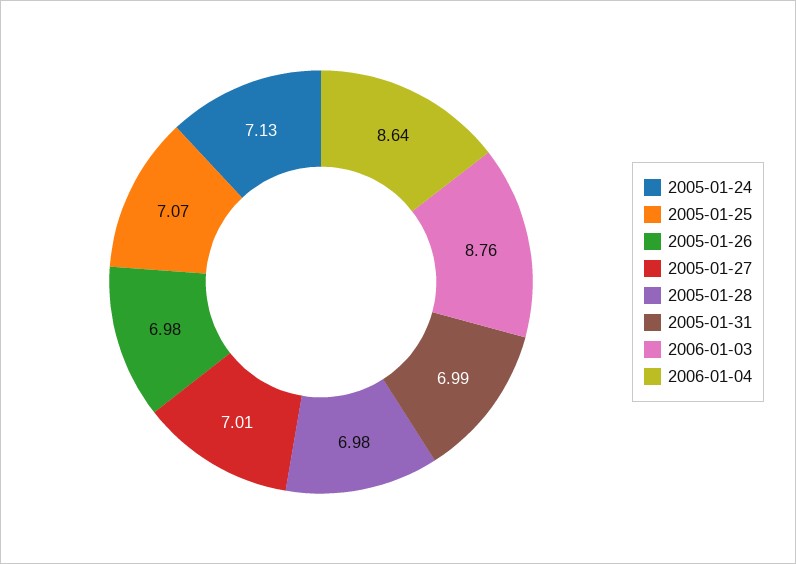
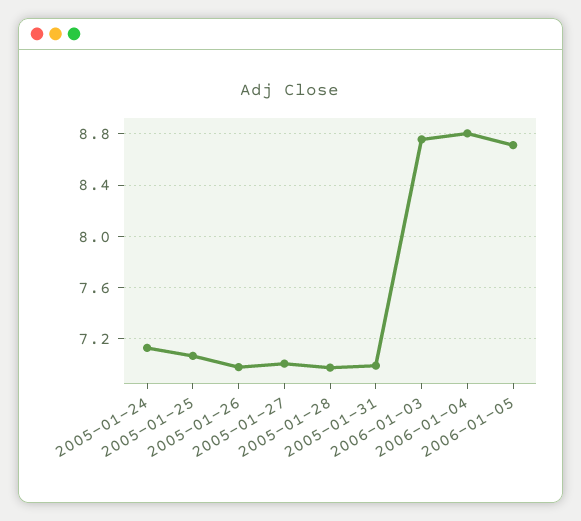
2006-01-04: 8.64 -> 8.8
2006-01-05: none -> 8.7

